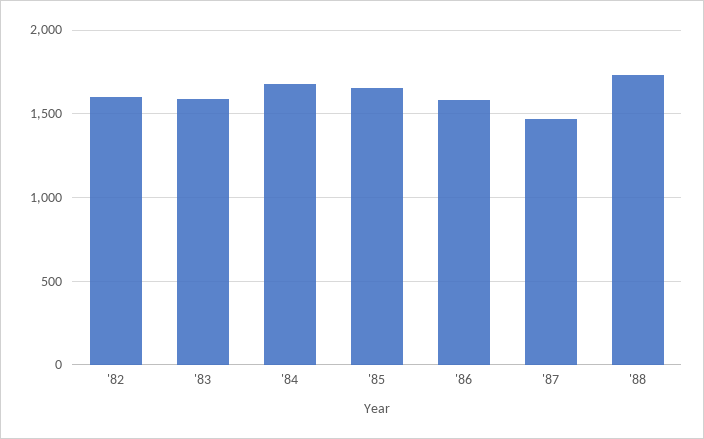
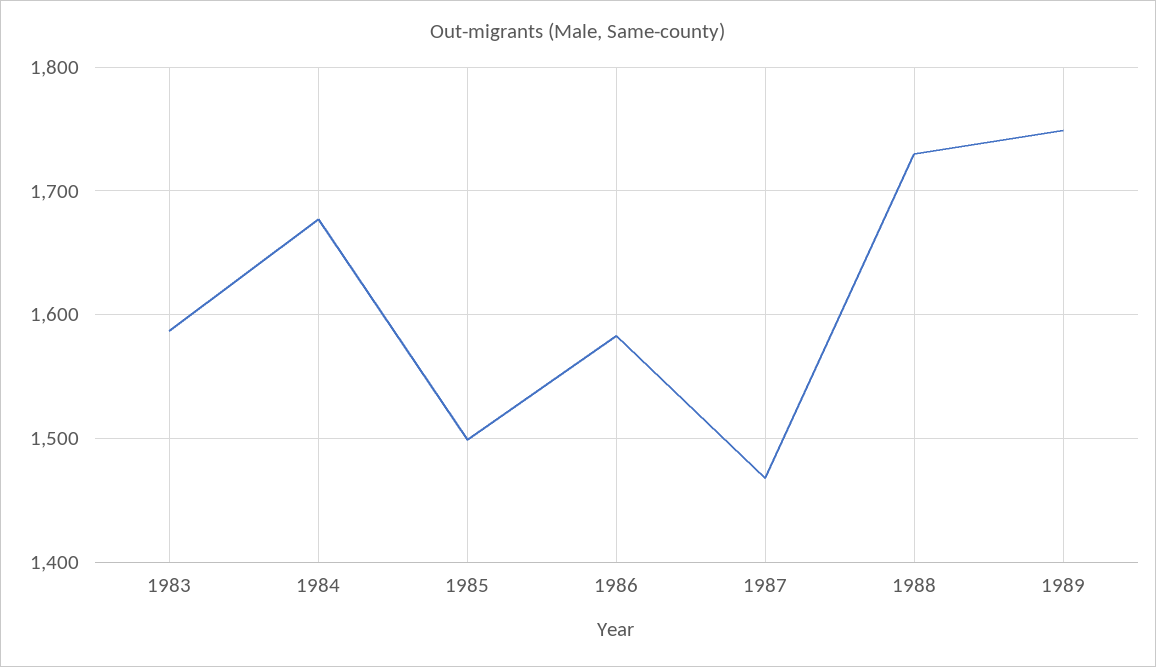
'82: 1600 -> none
'85: 1650 -> 1500
1989: none -> 1750

